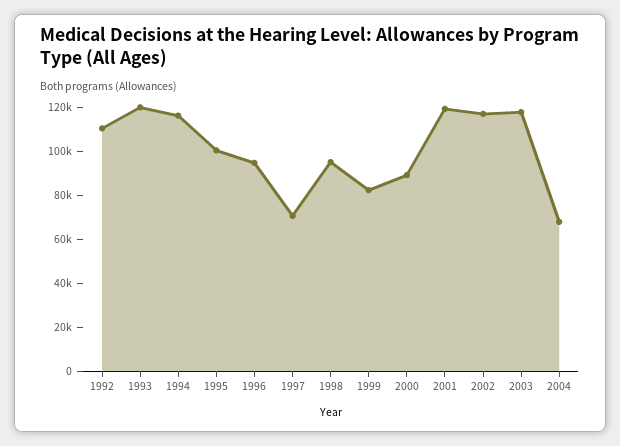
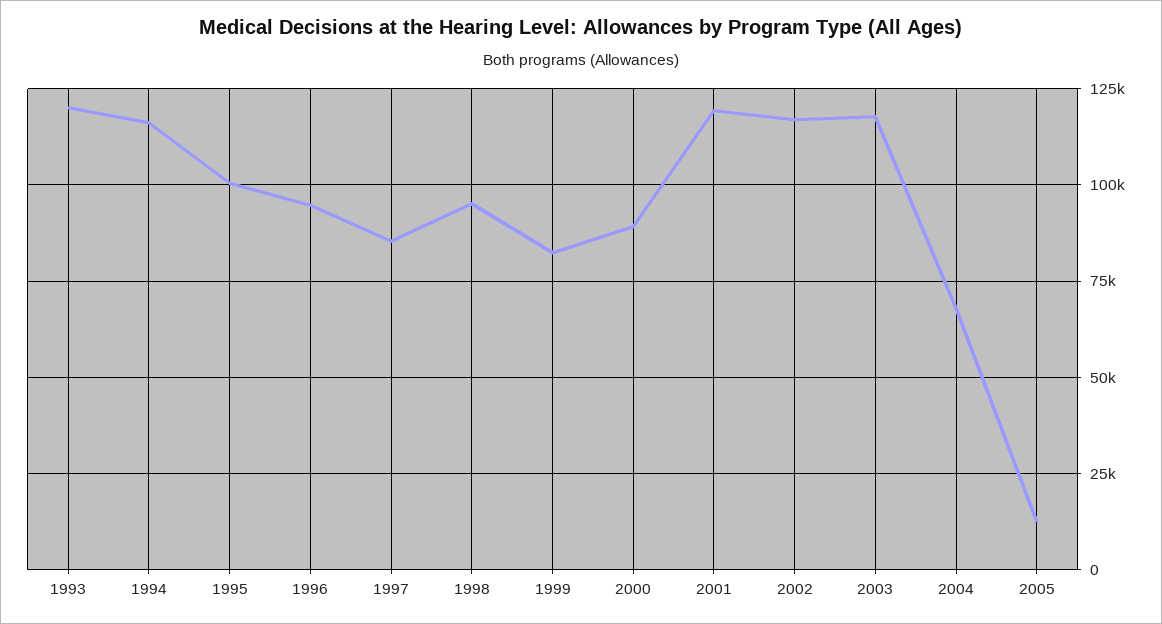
1992: 110000 -> none
1997: 70000 -> 85000
2005: none -> 12500

